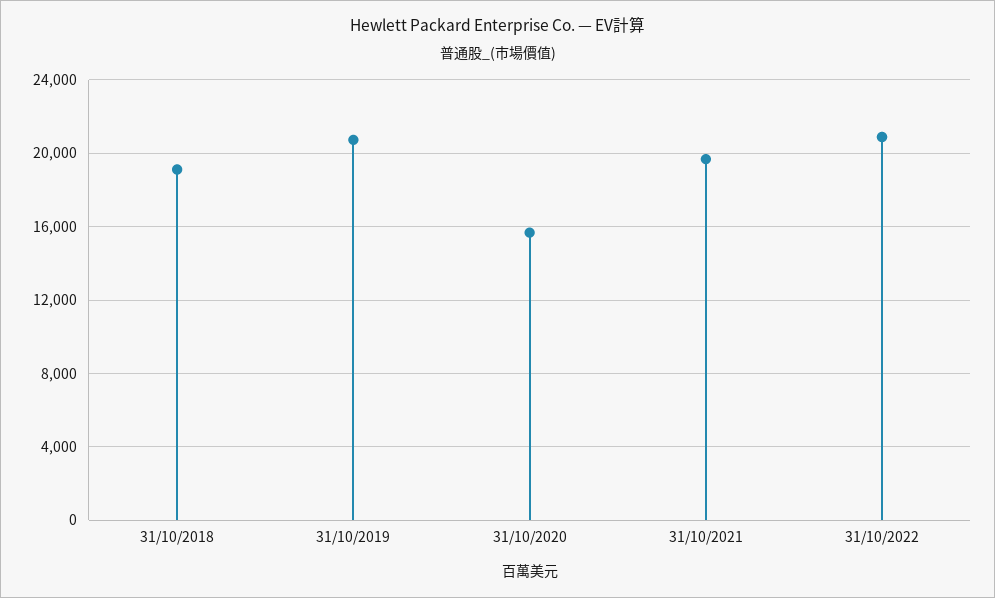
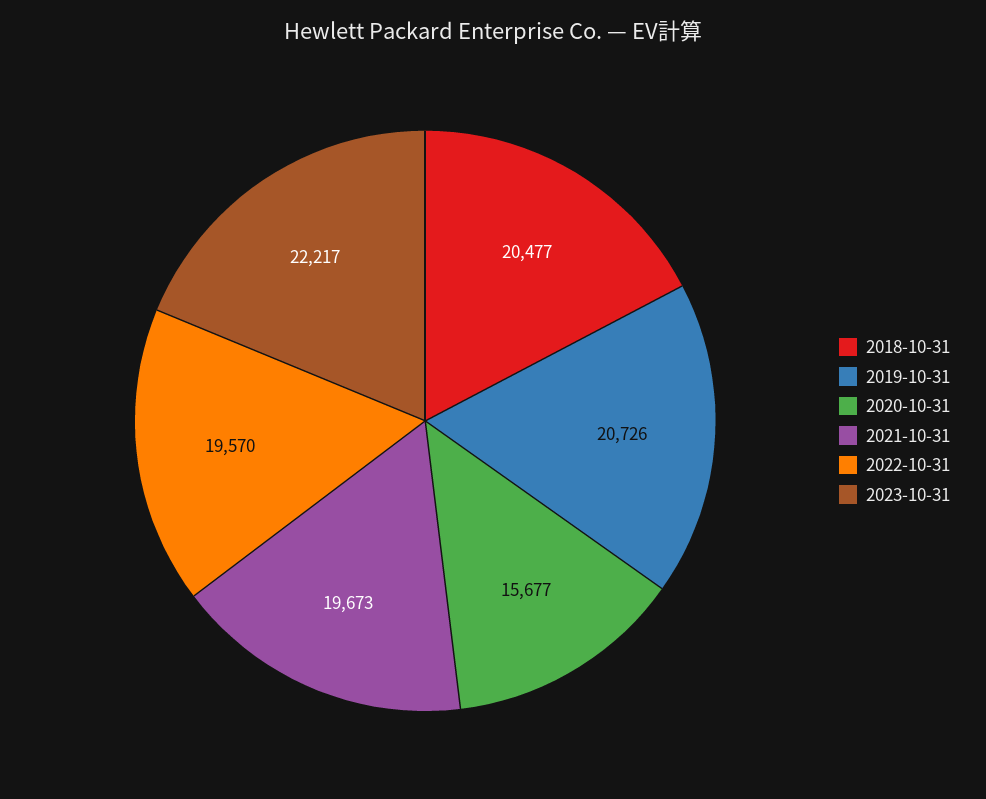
31/10/2018: 19000 -> 20477
31/10/2022: 21000 -> 19570
2023-10-31: none -> 22217

